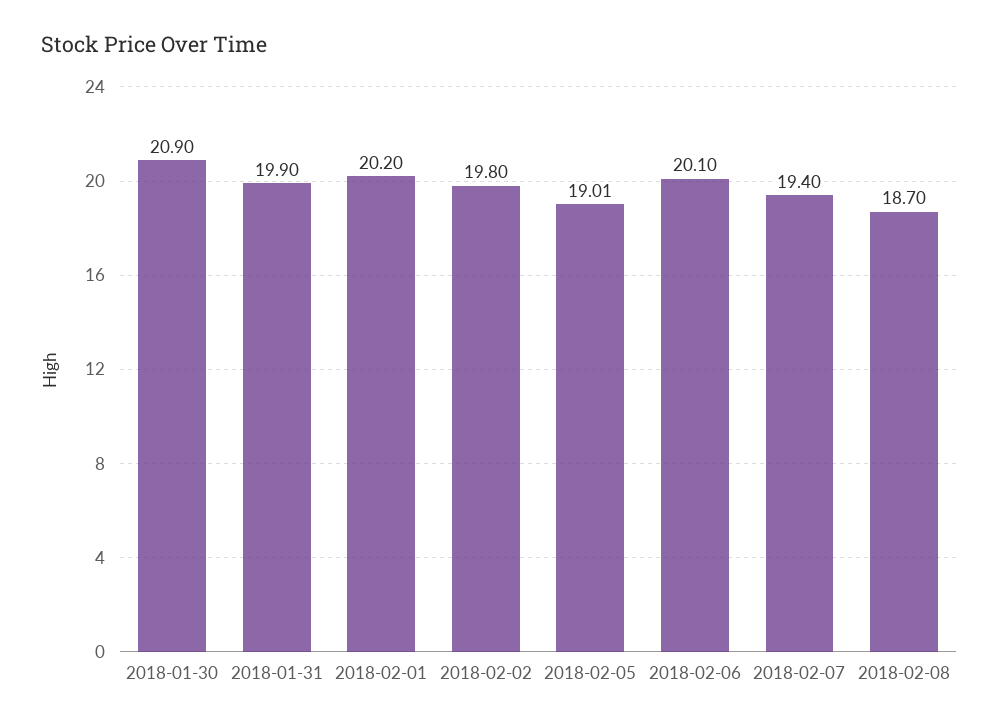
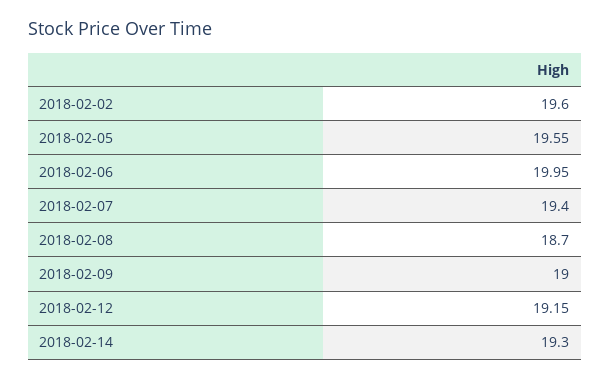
2018-01-30: 20.9 -> none
2018-01-31: 19.9 -> none
2018-02-01: 20.2 -> none
2018-02-02: 19.8 -> 19.6
2018-02-05: 19.01 -> 19.55
2018-02-06: 20.1 -> 19.95
2018-02-09: none -> 19
2018-02-12: none -> 19.15
2018-02-14: none -> 19.3

